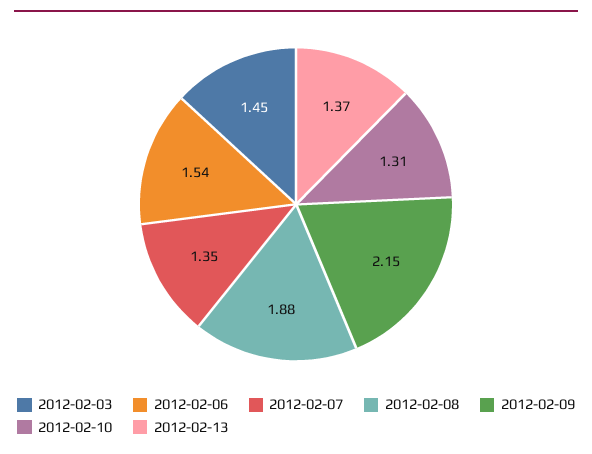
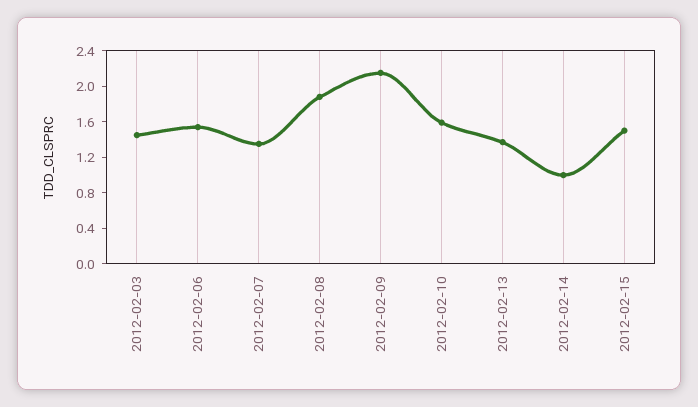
2012-02-10: 1.31 -> 1.6
2012-02-14: none -> 1
2012-02-15: none -> 1.5

